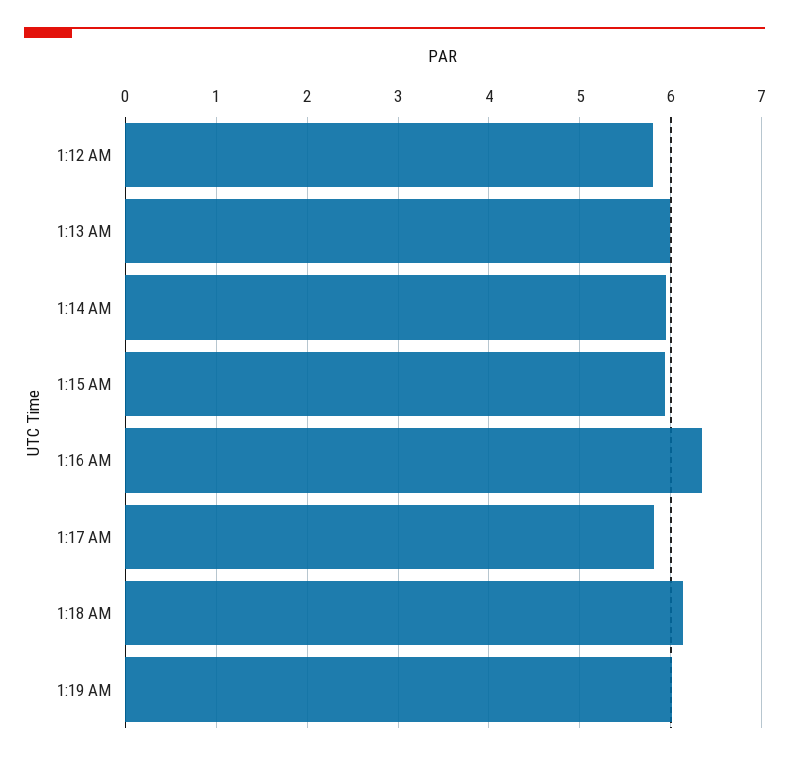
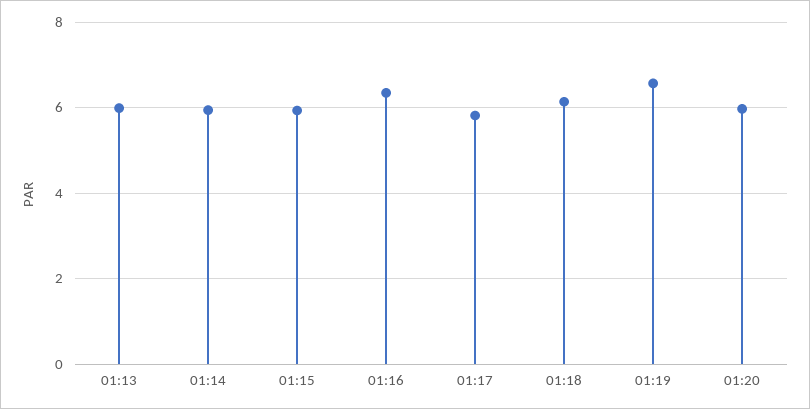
1:12 AM: 5.8 -> none
1:19 AM: 6 -> 6.6
01:20: none -> 6

